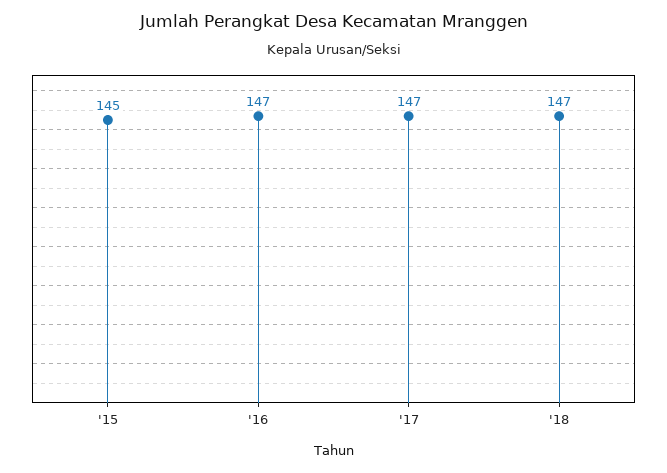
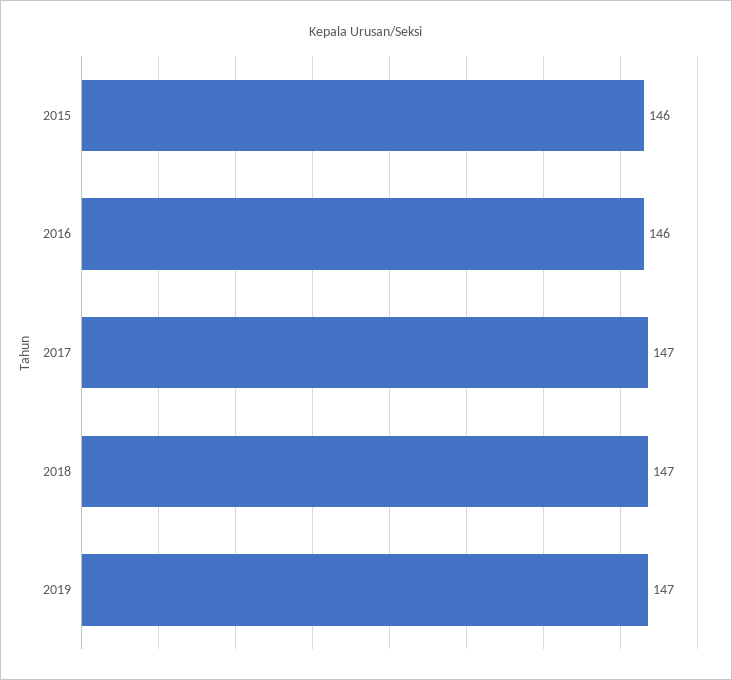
'15: 145 -> 146
'16: 147 -> 146
2019: none -> 147

